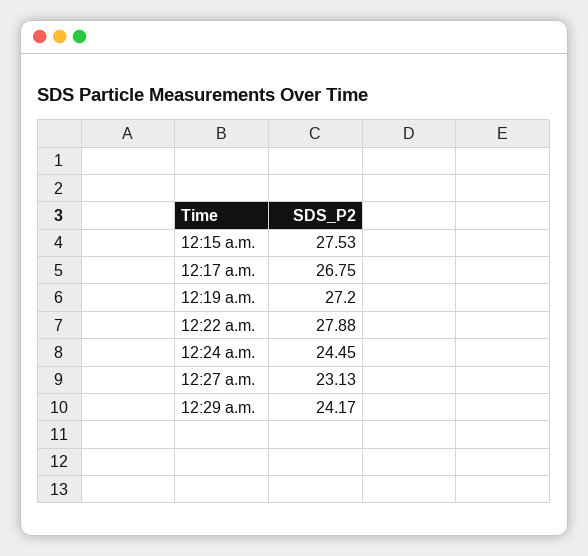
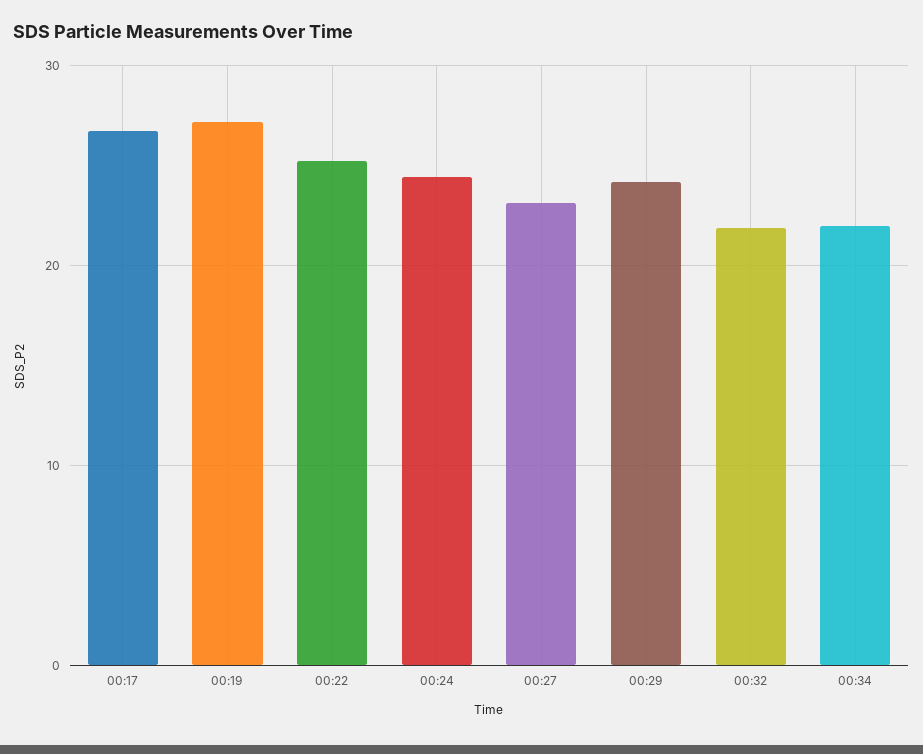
12:15 a.m.: 27.53 -> none
12:22 a.m.: 27.88 -> 25
00:32: none -> 22
00:34: none -> 22

